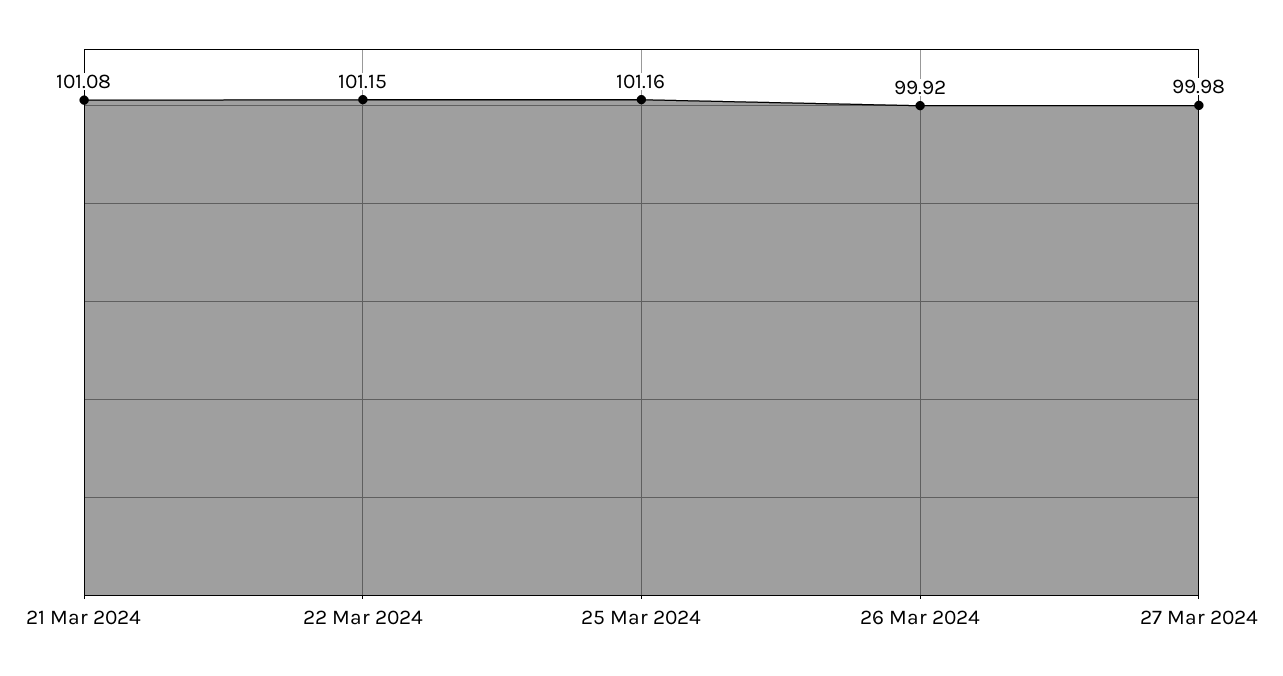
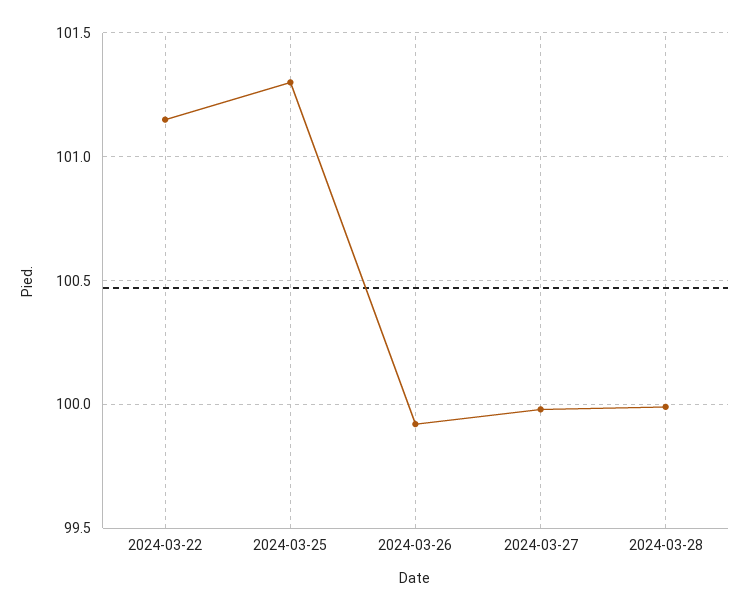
21 Mar 2024: 101.08 -> none
25 Mar 2024: 101.16 -> 101.3
2024-03-28: none -> 100

